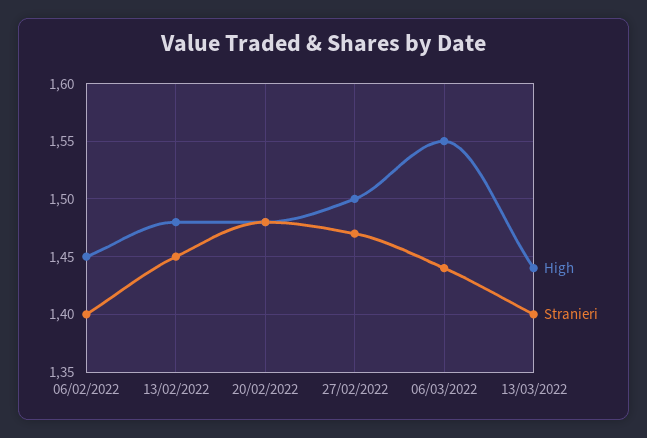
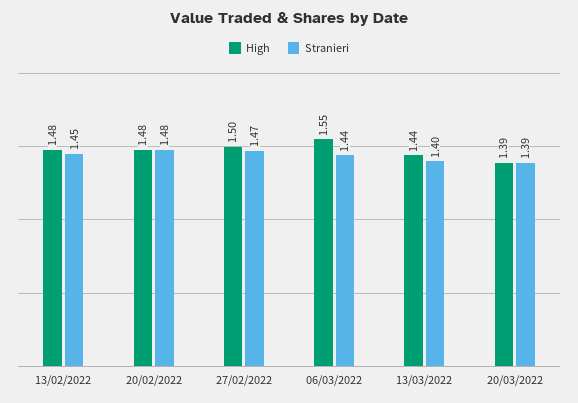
High, 06/02/2022: 1.45 -> none
Stranieri, 06/02/2022: 1.4 -> none
High, 20/03/2022: none -> 1.39
Stranieri, 20/03/2022: none -> 1.39

